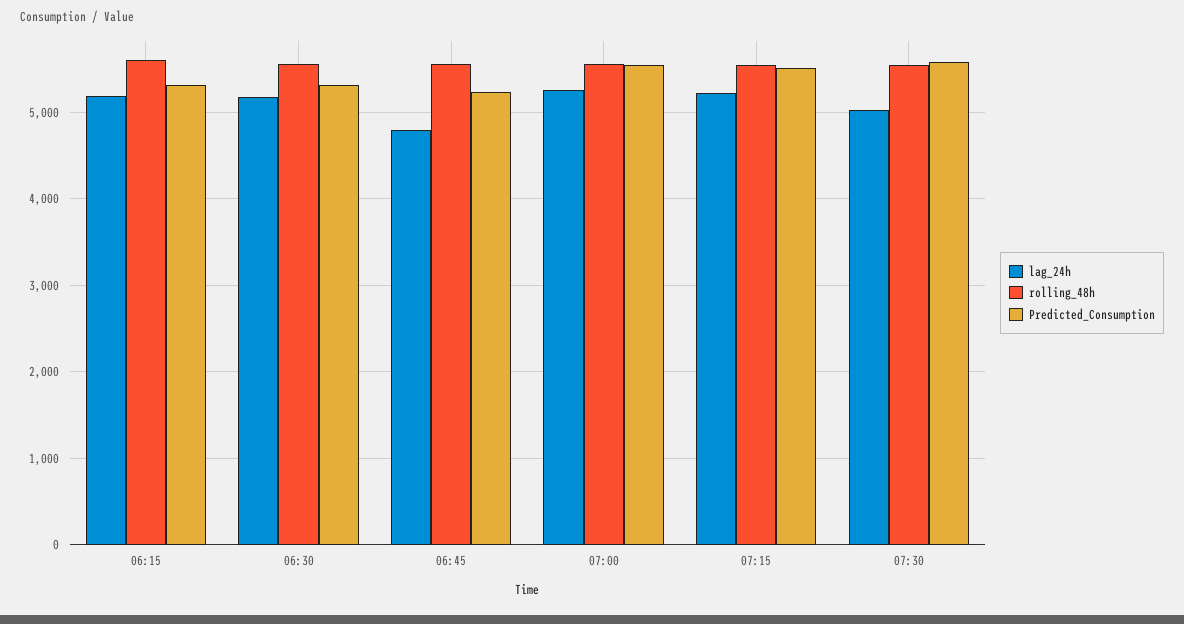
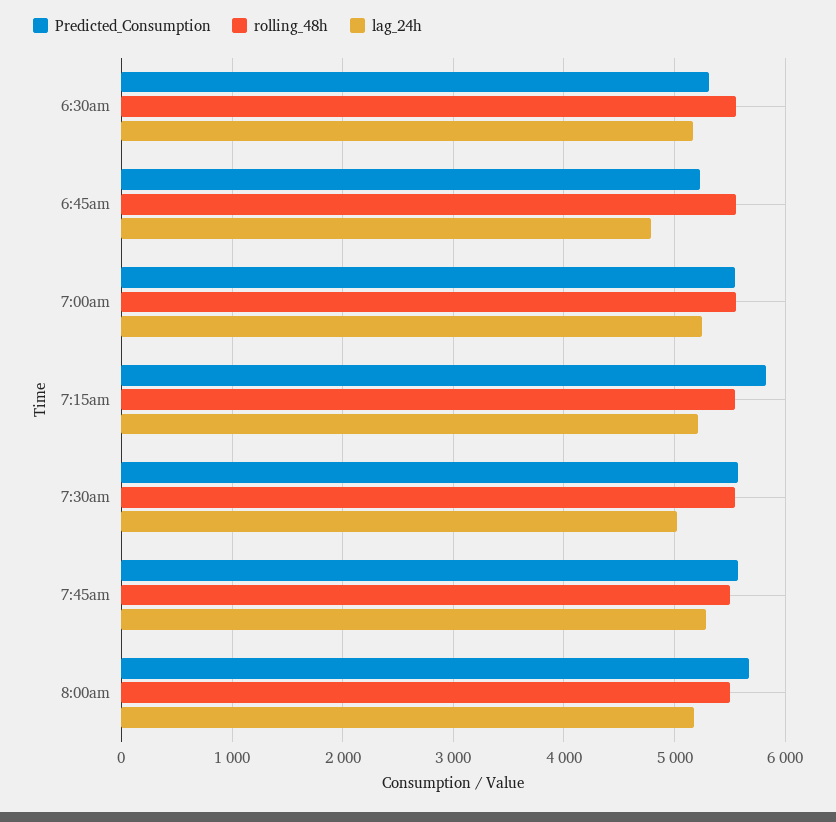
lag_24h, 06:15: 5200 -> none
rolling_48h, 06:15: 5600 -> none
Predicted_Consumption, 06:15: 5300 -> none
Predicted_Consumption, 07:15: 5500 -> 5800
Predicted_Consumption, 7:45am: none -> 5600
rolling_48h, 7:45am: none -> 5500
lag_24h, 7:45am: none -> 5300
Predicted_Consumption, 8:00am: none -> 5700
rolling_48h, 8:00am: none -> 5500
lag_24h, 8:00am: none -> 5200

